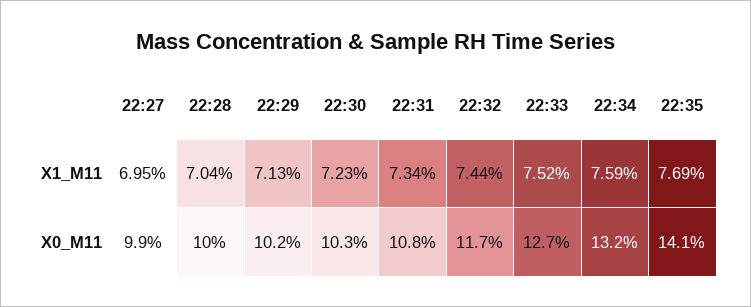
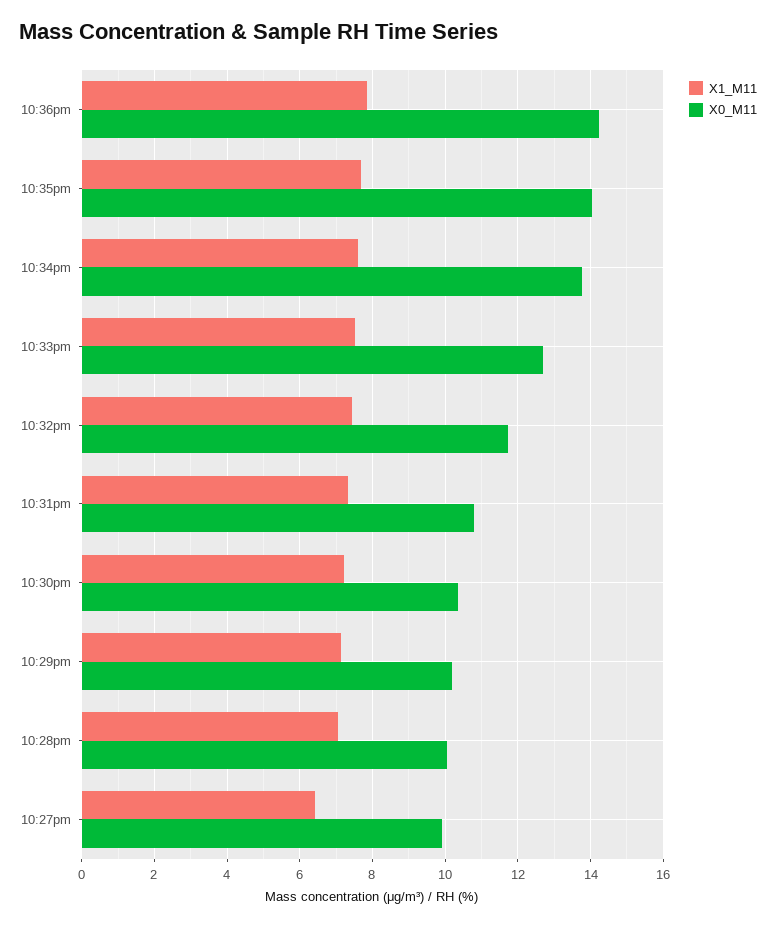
X1_M11, 22:27: 6.95 -> 6.4
X0_M11, 22:34: 13.2 -> 13.8
X1_M11, 10:36pm: none -> 7.8
X0_M11, 10:36pm: none -> 14.2

